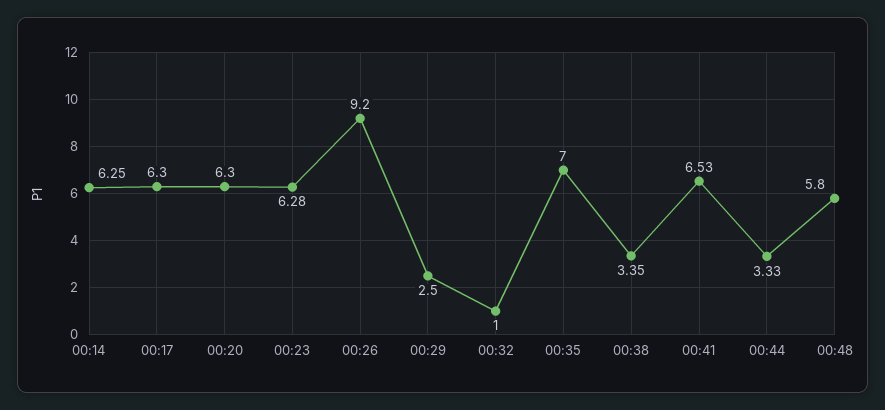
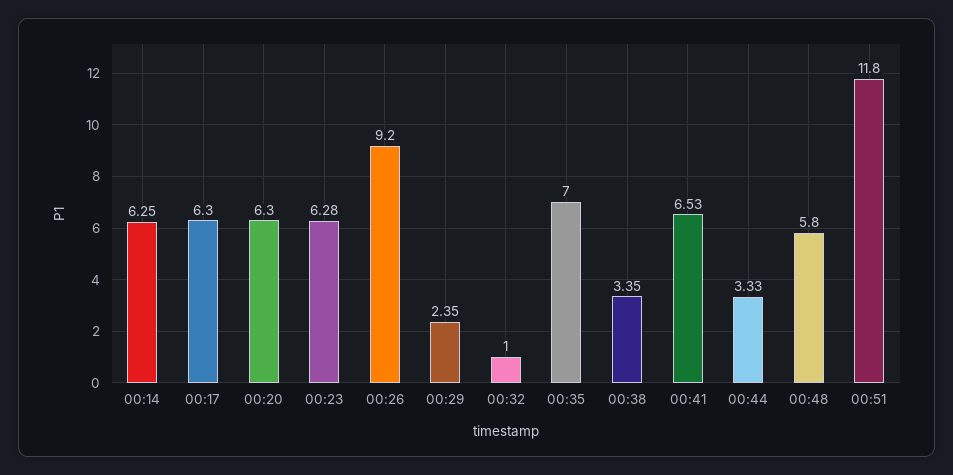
00:29: 2.5 -> 2.35
00:51: none -> 11.8

